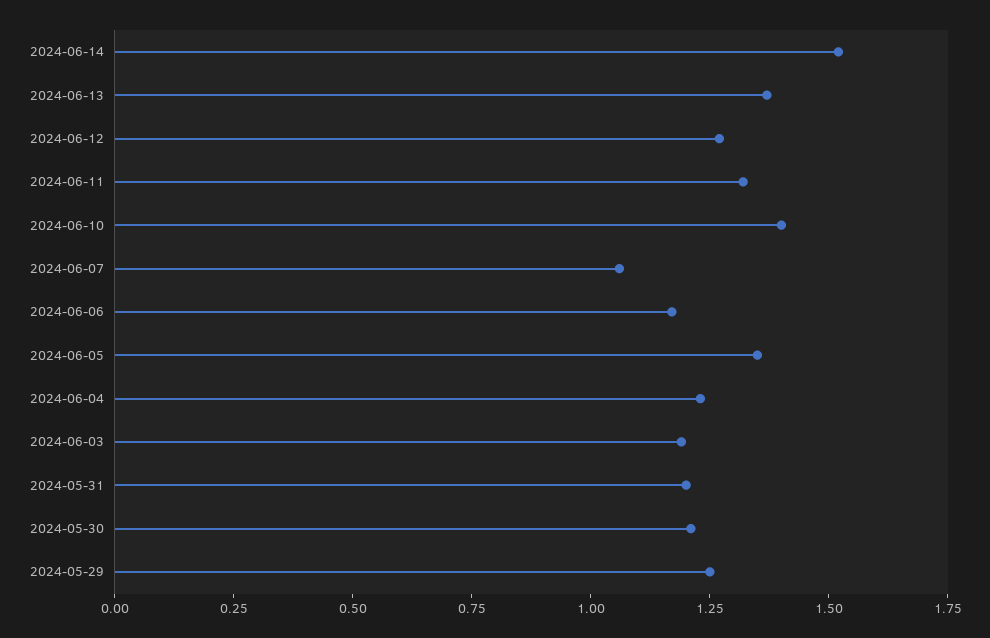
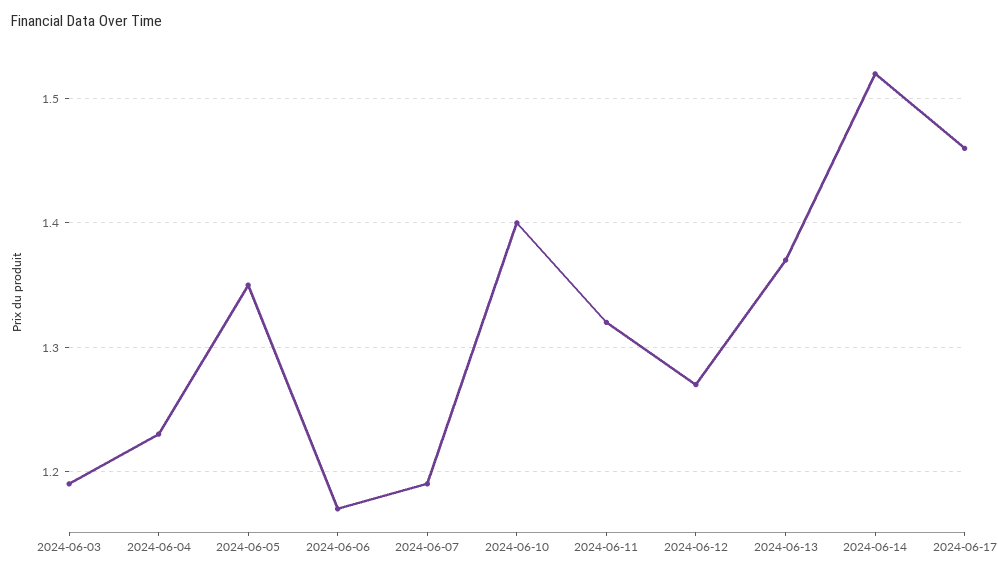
2024-06-07: 1.05 -> 1.19
2024-05-31: 1.2 -> none
2024-05-30: 1.2 -> none
2024-05-29: 1.25 -> none
2024-06-17: none -> 1.46

